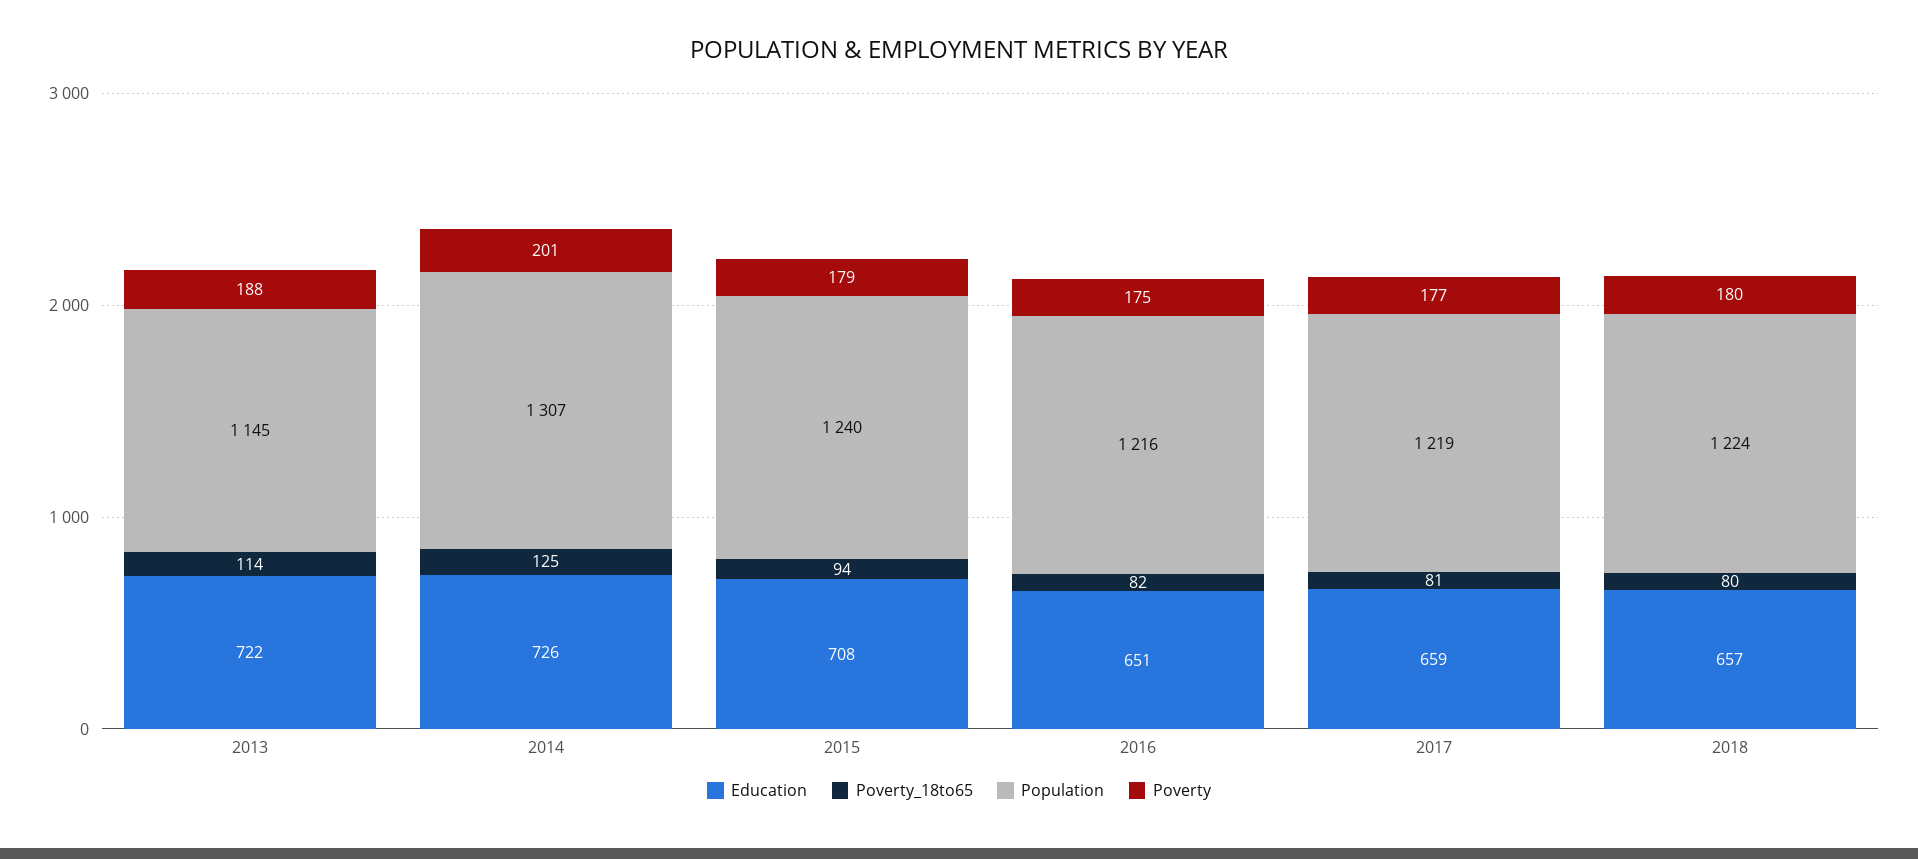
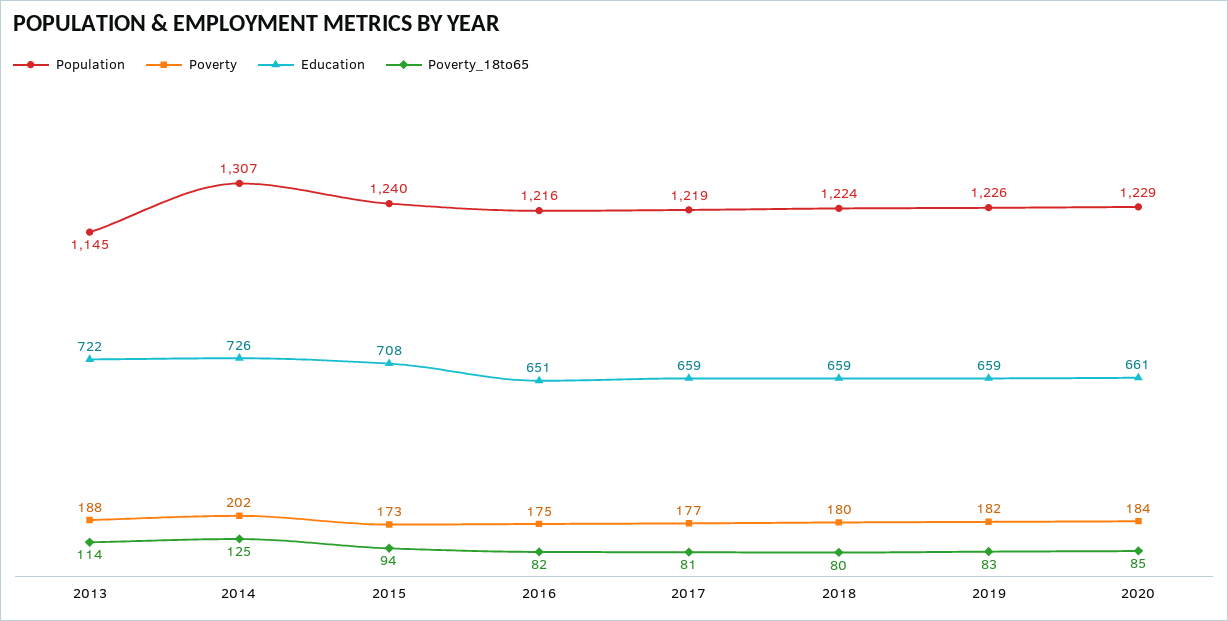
Poverty, 2014: 201 -> 202
Poverty, 2015: 179 -> 173
Education, 2018: 657 -> 659
Population, 2019: none -> 1226
Poverty, 2019: none -> 182
Education, 2019: none -> 659
Poverty_18to65, 2019: none -> 83
Population, 2020: none -> 1229
Poverty, 2020: none -> 184
Education, 2020: none -> 661
Poverty_18to65, 2020: none -> 85

